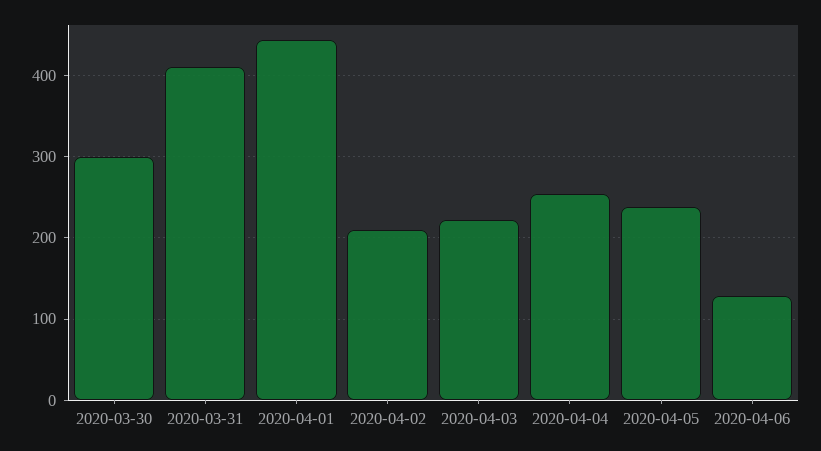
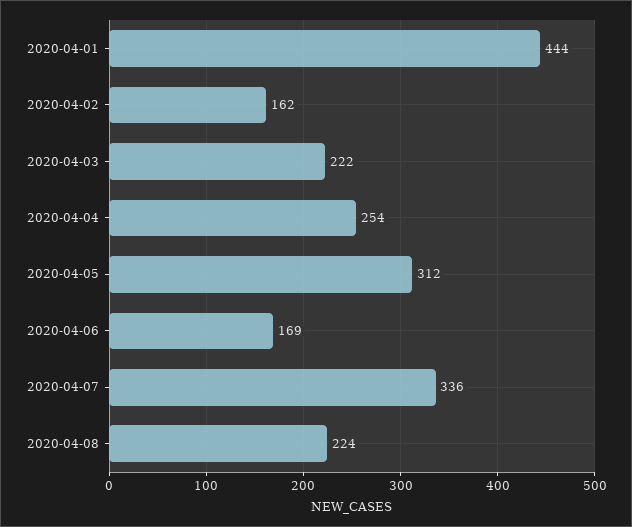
2020-03-30: 300 -> none
2020-03-31: 410 -> none
2020-04-02: 210 -> 162
2020-04-05: 240 -> 312
2020-04-06: 130 -> 169
2020-04-07: none -> 336
2020-04-08: none -> 224

